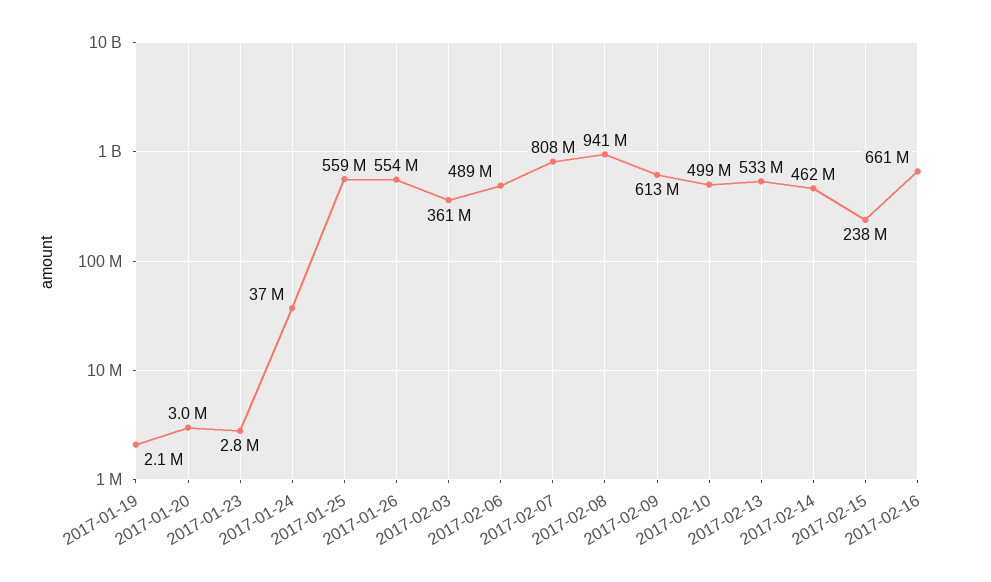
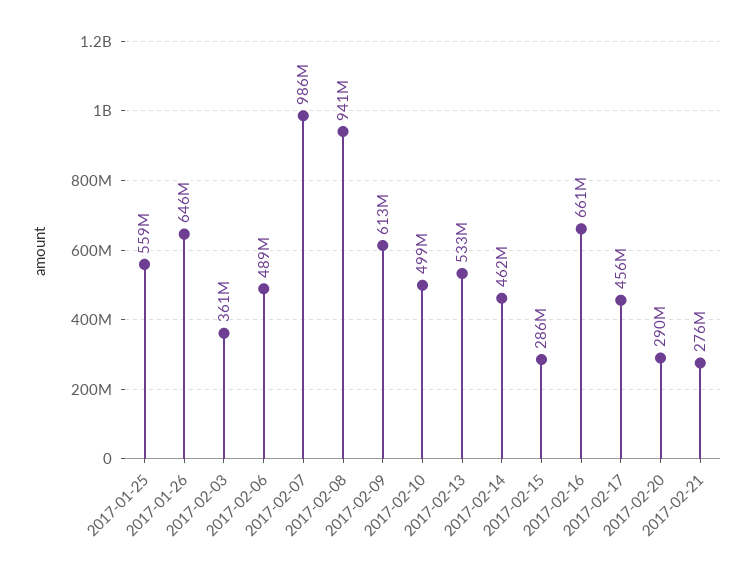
2017-01-19: 2100000 -> none
2017-01-20: 3000000 -> none
2017-01-23: 2800000 -> none
2017-01-24: 37000000 -> none
2017-01-26: 554000000 -> 646000000
2017-02-07: 808000000 -> 986000000
2017-02-15: 238000000 -> 286000000
2017-02-17: none -> 456000000
2017-02-20: none -> 290000000
2017-02-21: none -> 276000000

